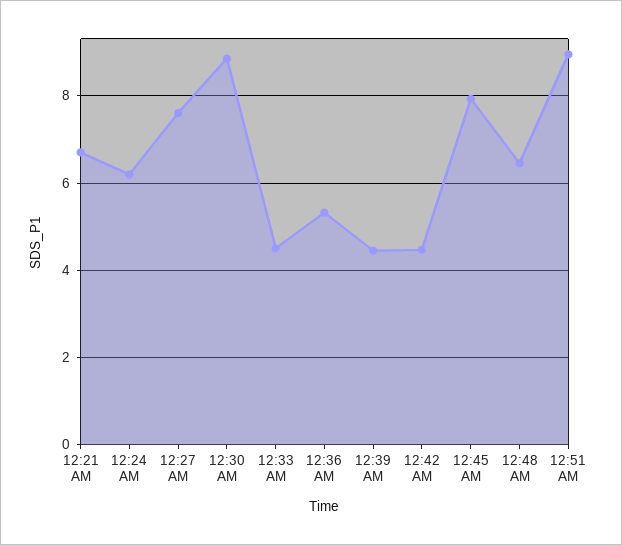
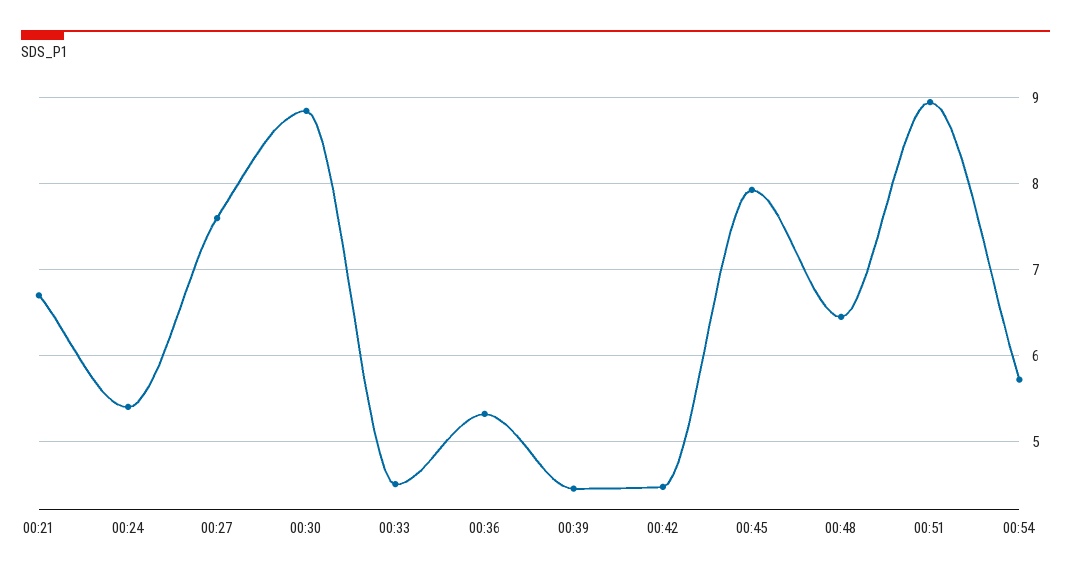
12:24 AM: 6.2 -> 5.4
00:54: none -> 5.7

